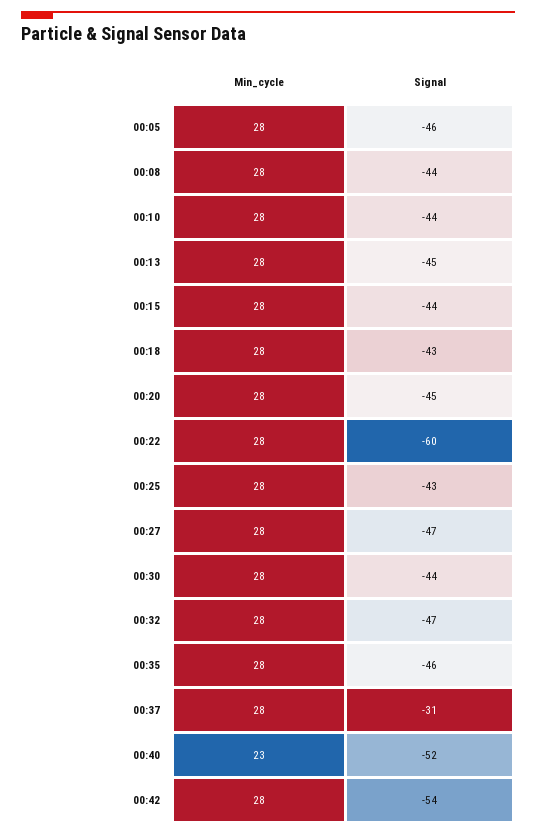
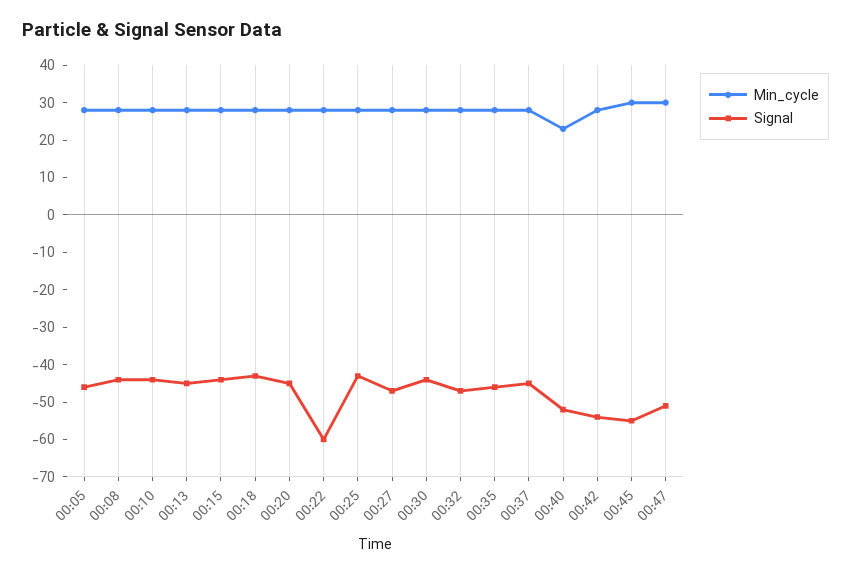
Signal, 00:37: -31 -> -45
Min_cycle, 00:45: none -> 30
Signal, 00:45: none -> -55
Min_cycle, 00:47: none -> 30
Signal, 00:47: none -> -50

